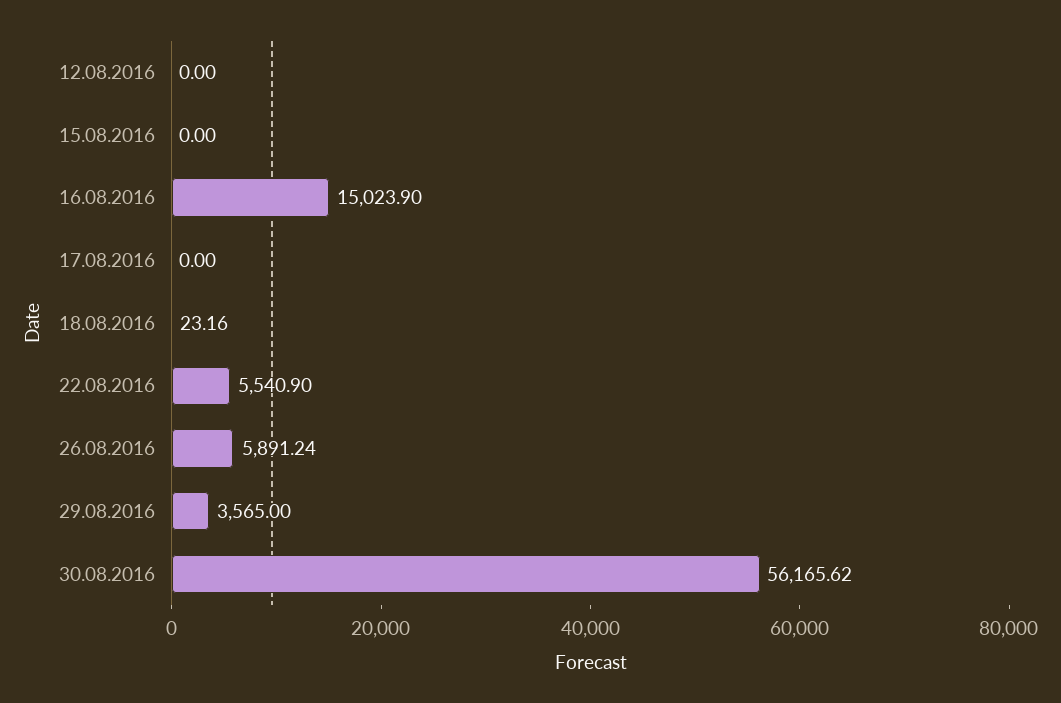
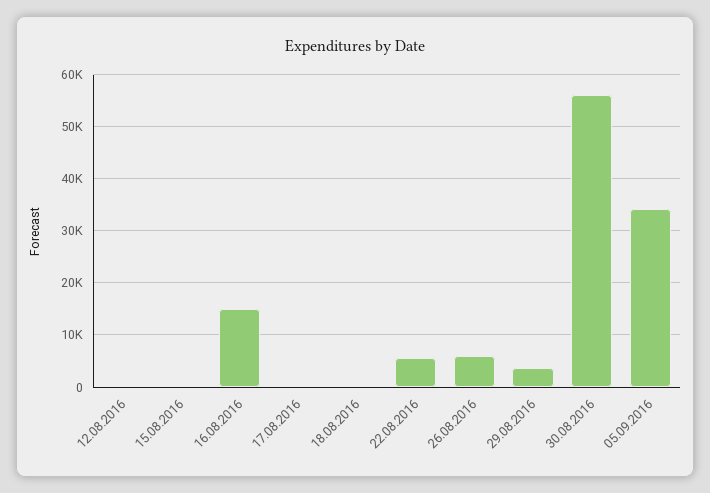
05.09.2016: none -> 34000

